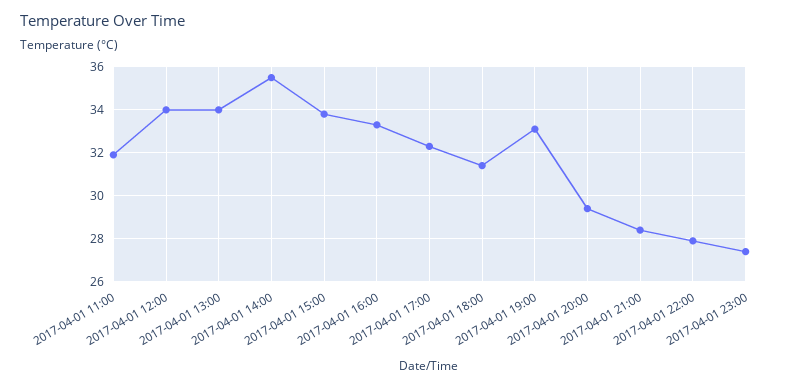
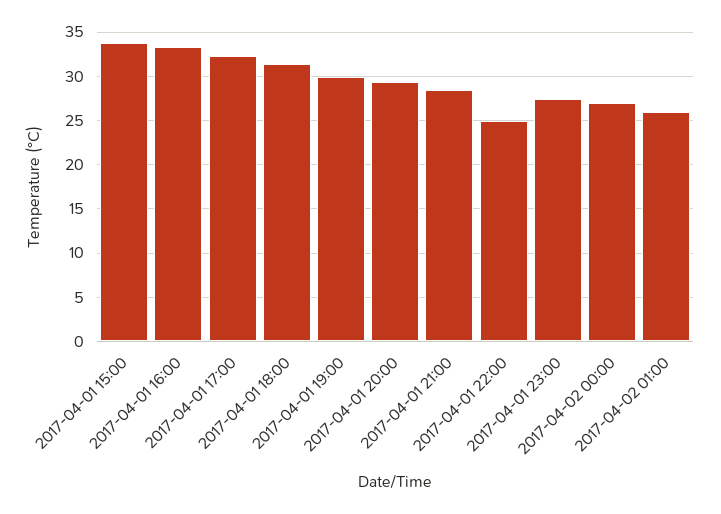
2017-04-01 11:00: 32 -> none
2017-04-01 12:00: 34 -> none
2017-04-01 13:00: 34 -> none
2017-04-01 14:00: 35.5 -> none
2017-04-01 19:00: 33 -> 30
2017-04-01 22:00: 28 -> 25
2017-04-02 00:00: none -> 27
2017-04-02 01:00: none -> 26

